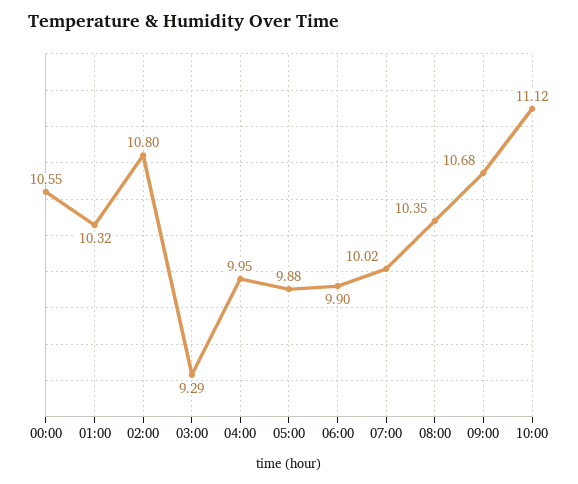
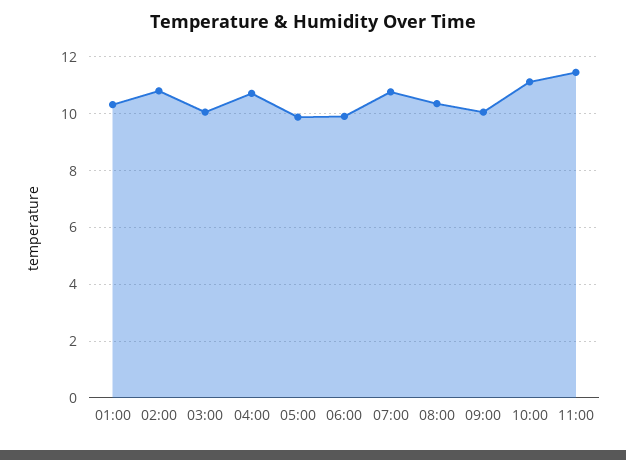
00:00: 10.55 -> none
03:00: 9.29 -> 10
04:00: 9.95 -> 10.75
07:00: 10.02 -> 10.75
09:00: 10.68 -> 10
11:00: none -> 11.5

